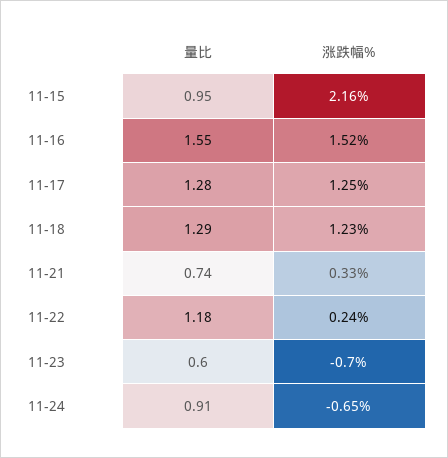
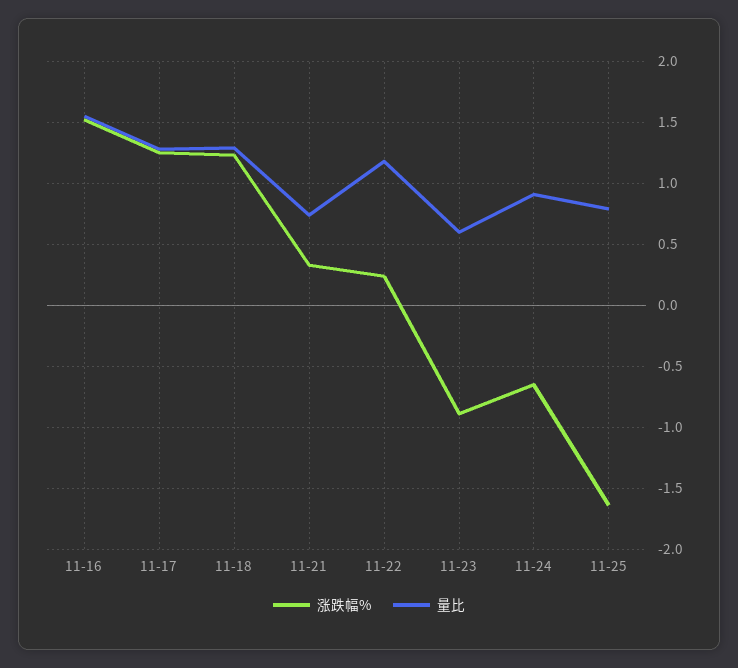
量比, 11-15: 0.95 -> none
涨跌幅%, 11-15: 2.16 -> none
涨跌幅%, 11-23: -0.7 -> -0.9
涨跌幅%, 11-25: none -> -1.65
量比, 11-25: none -> 0.8

